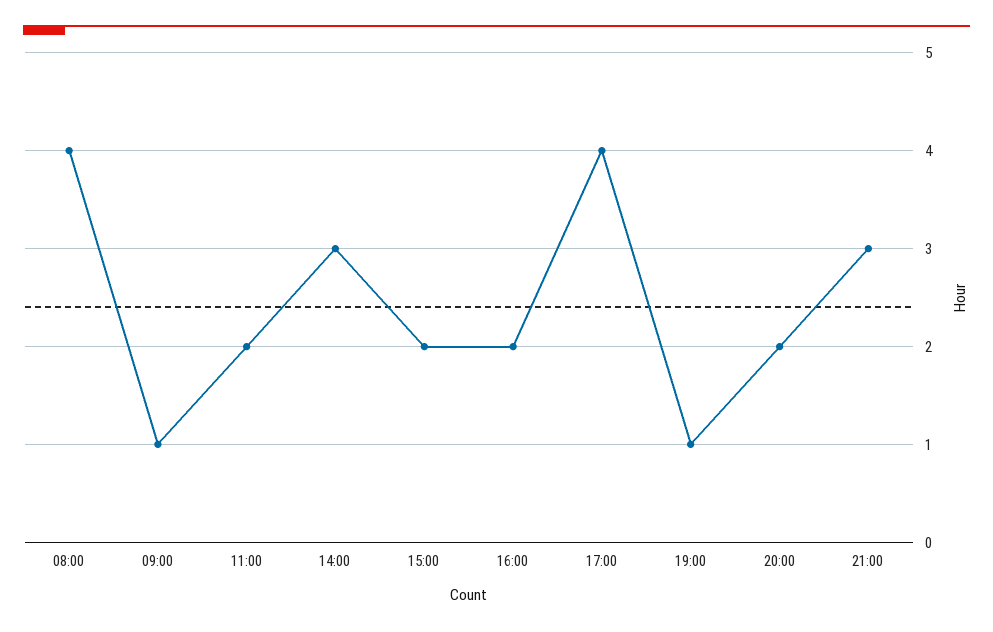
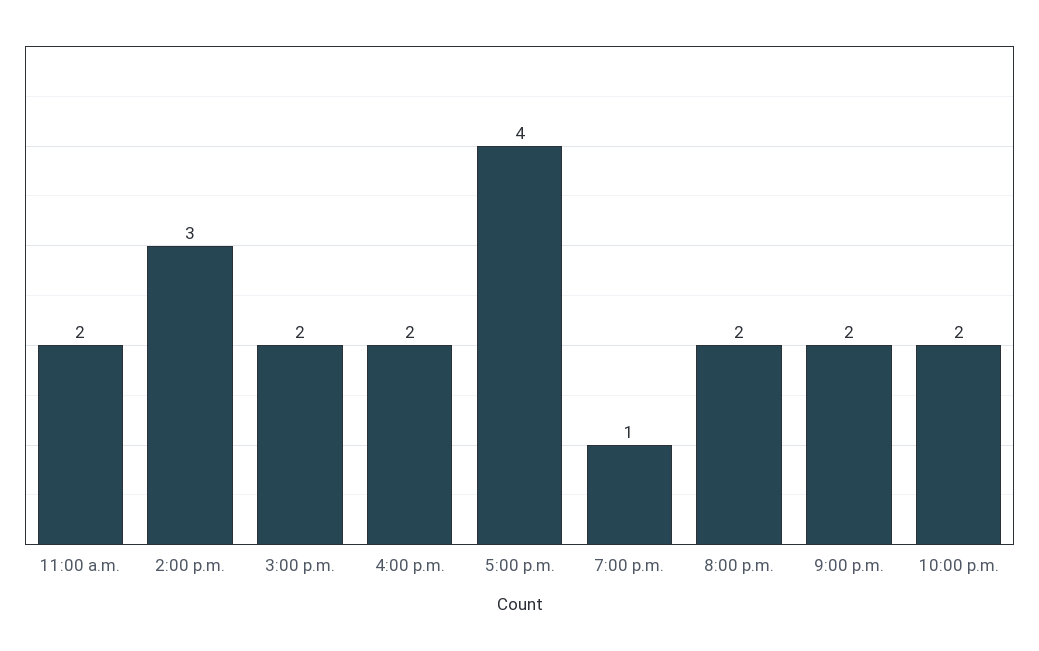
08:00: 4 -> none
09:00: 1 -> none
21:00: 3 -> 2
10:00 p.m.: none -> 2

